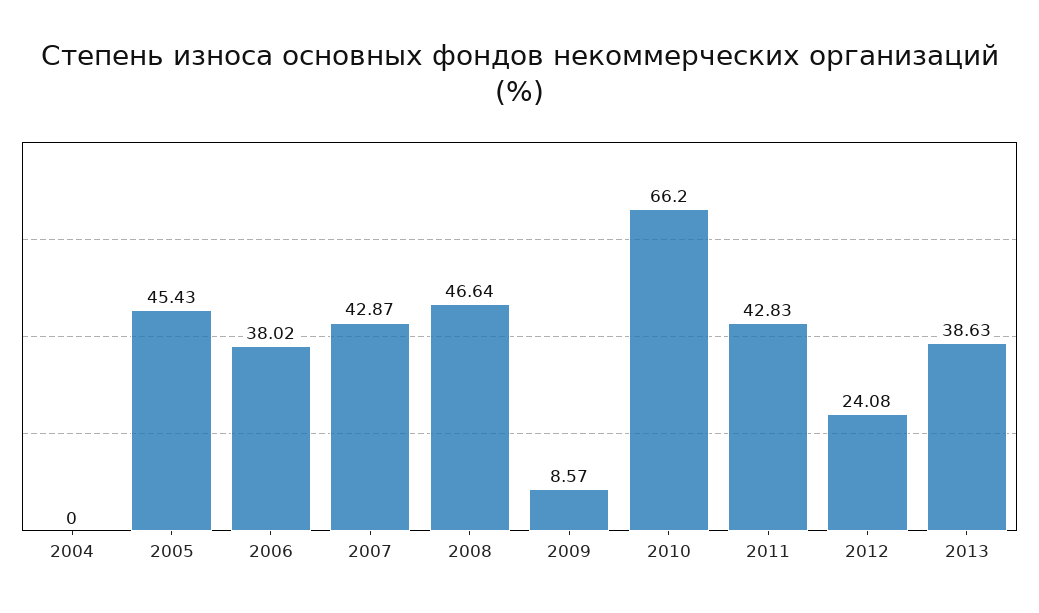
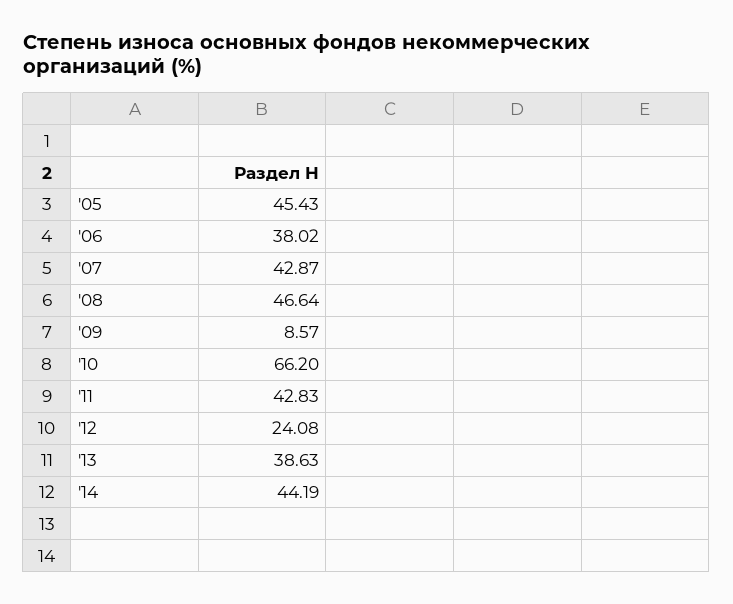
2004: 0 -> none
'14: none -> 44.19

